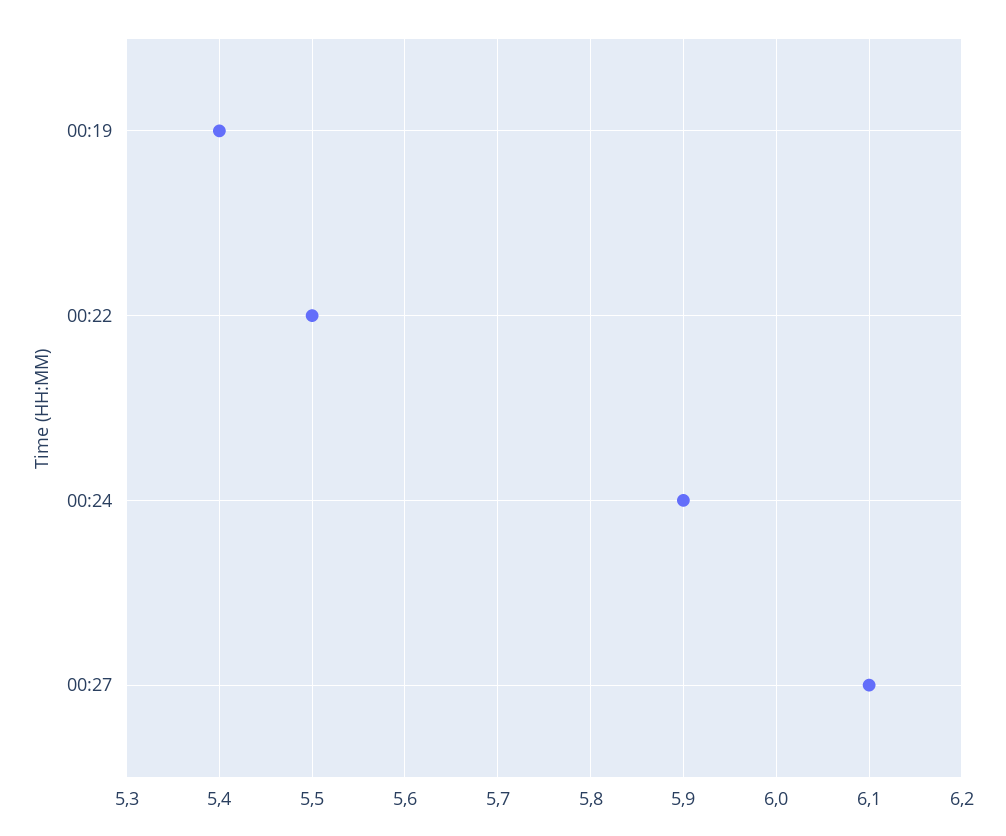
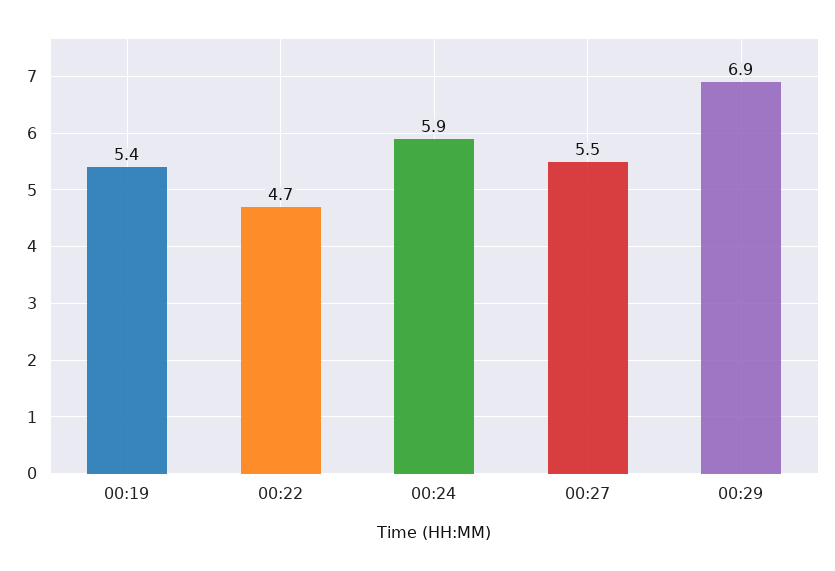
00:22: 5.5 -> 4.7
00:27: 6.1 -> 5.5
00:29: none -> 6.9

